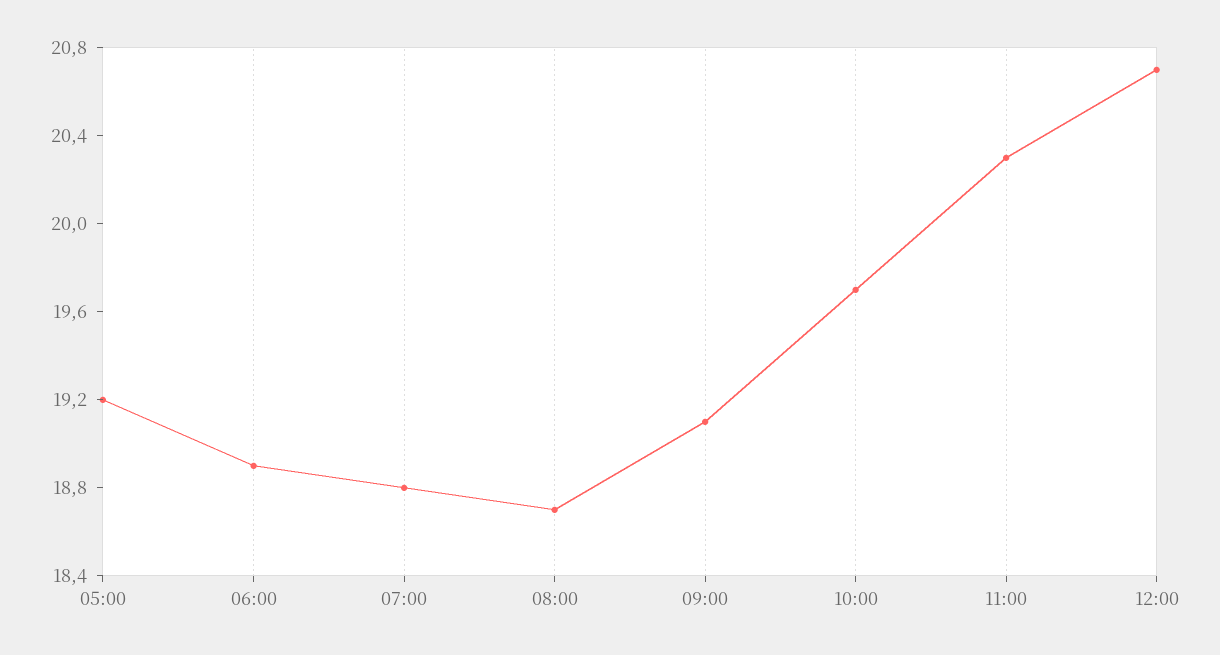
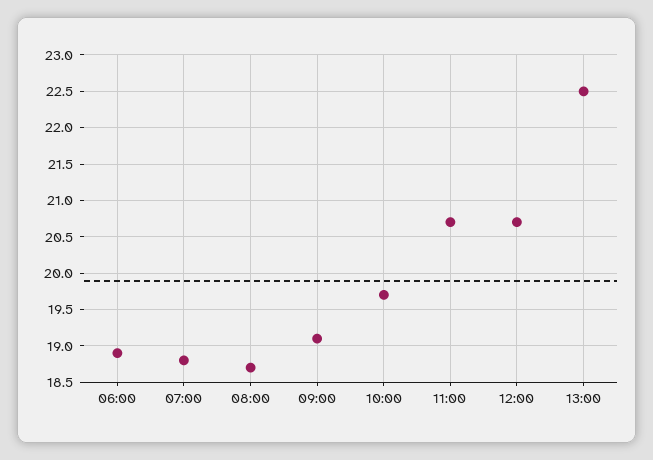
05:00: 19.2 -> none
11:00: 20.3 -> 20.7
13:00: none -> 22.5

